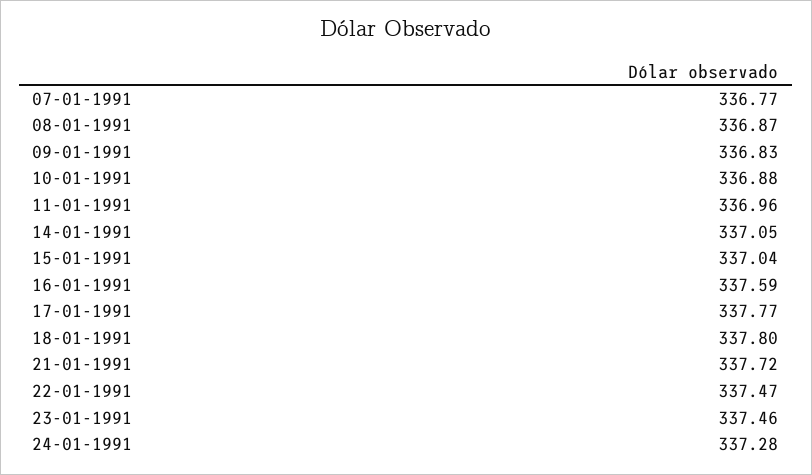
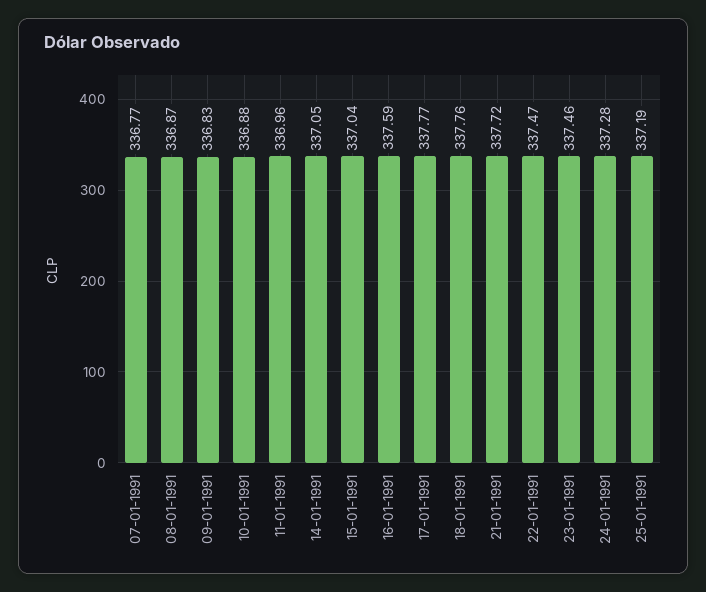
18-01-1991: 337.8 -> 337.76
25-01-1991: none -> 337.19

